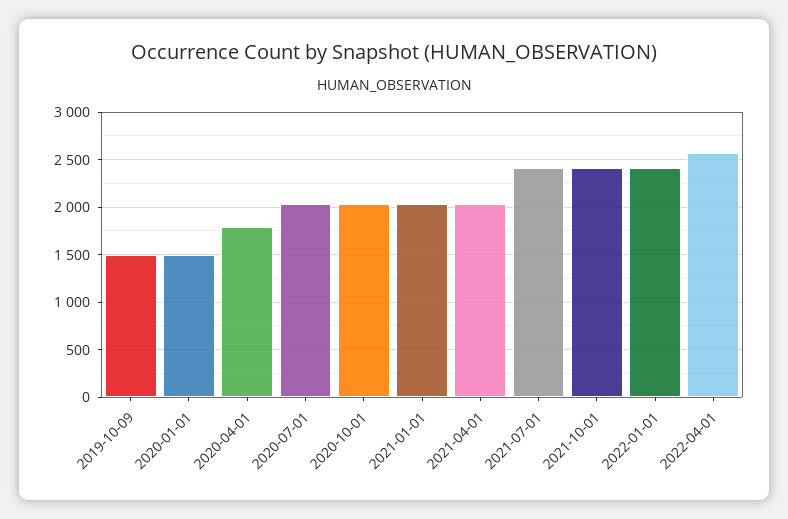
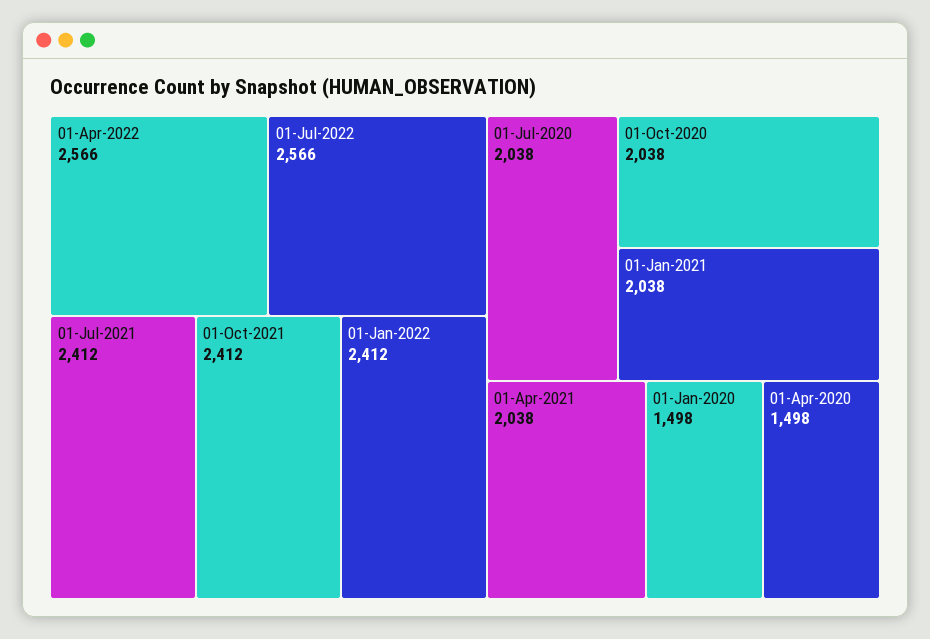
2019-10-09: 1500 -> none
2020-04-01: 1800 -> 1498
01-Jul-2022: none -> 2566

